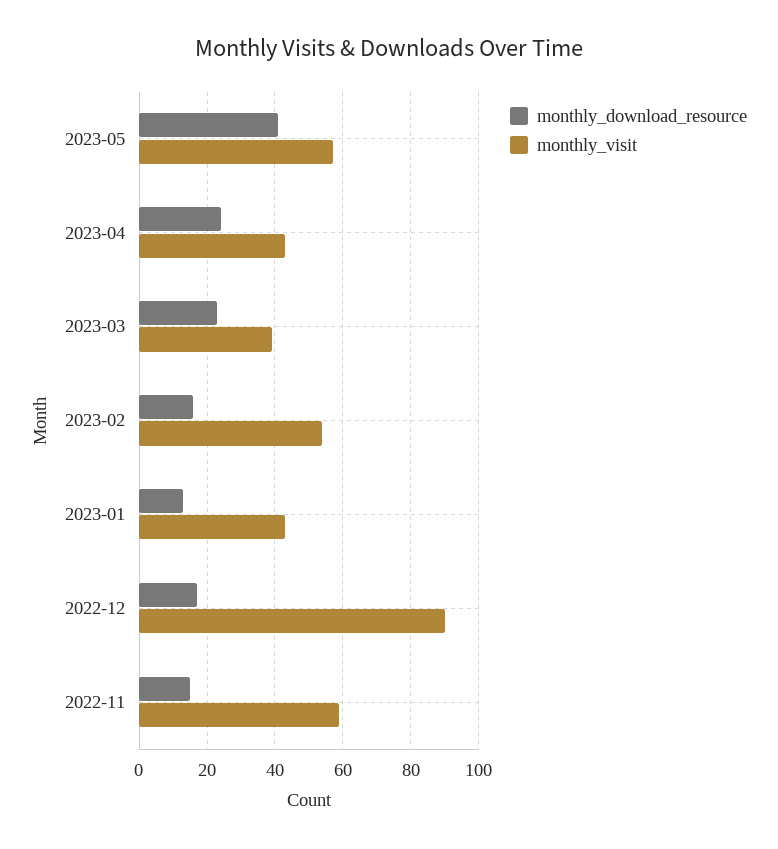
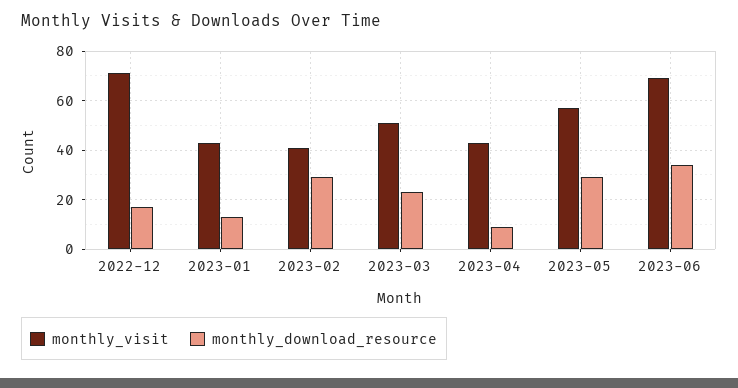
monthly_download_resource, 2023-05: 40 -> 30
monthly_download_resource, 2023-04: 25 -> 10
monthly_visit, 2023-03: 40 -> 50
monthly_download_resource, 2023-02: 15 -> 30
monthly_visit, 2023-02: 55 -> 40
monthly_visit, 2022-12: 90 -> 70
monthly_download_resource, 2022-11: 15 -> none
monthly_visit, 2022-11: 60 -> none
monthly_visit, 2023-06: none -> 70
monthly_download_resource, 2023-06: none -> 35

